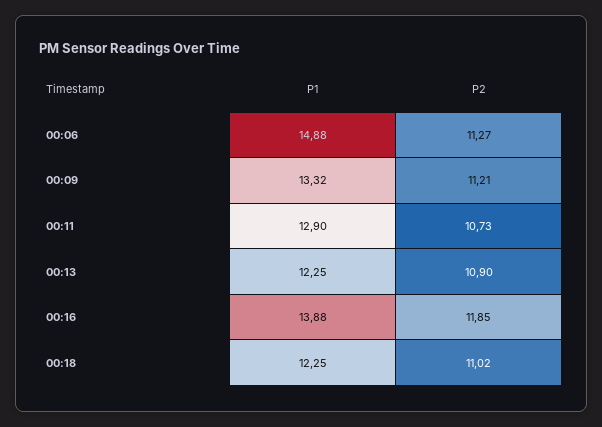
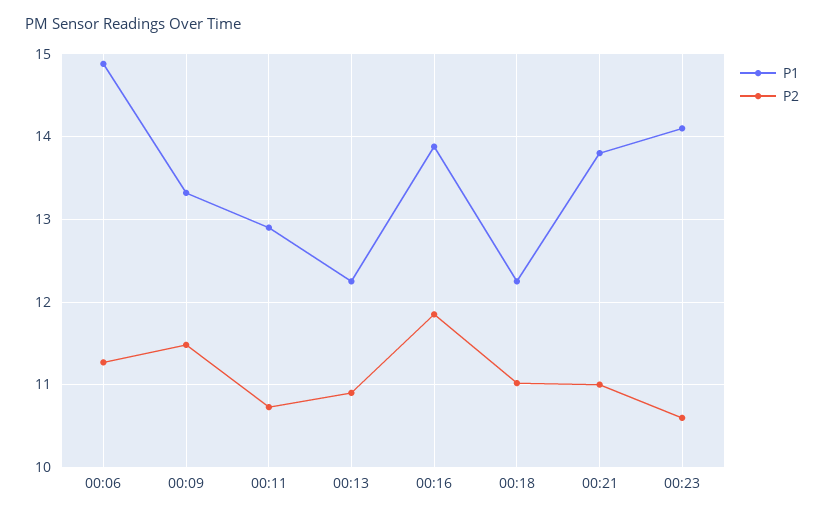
P2, 00:09: 11.21 -> 11.5
P1, 00:21: none -> 13.8
P2, 00:21: none -> 11
P1, 00:23: none -> 14.1
P2, 00:23: none -> 10.6

